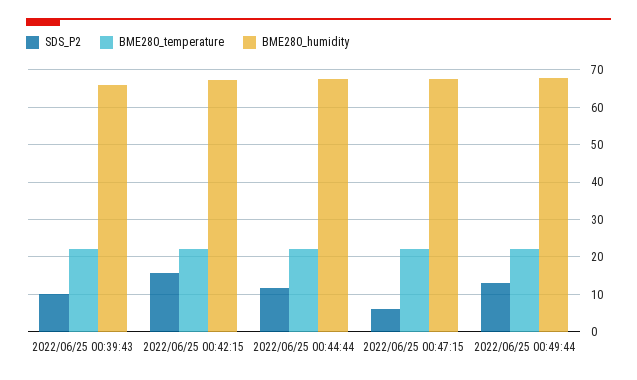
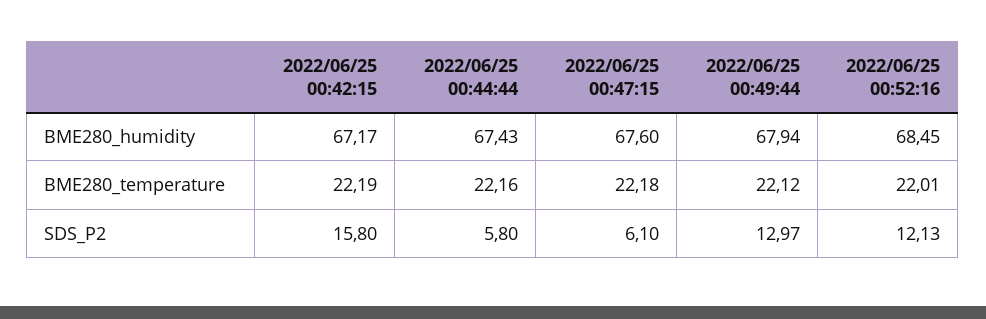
SDS_P2, 2022/06/25 00:39:43: 10 -> none
BME280_temperature, 2022/06/25 00:39:43: 22 -> none
BME280_humidity, 2022/06/25 00:39:43: 66 -> none
SDS_P2, 2022/06/25 00:44:44: 12 -> 5.8
BME280_humidity, 2022/06/25 00:52:16: none -> 68.45
BME280_temperature, 2022/06/25 00:52:16: none -> 22.01
SDS_P2, 2022/06/25 00:52:16: none -> 12.13

